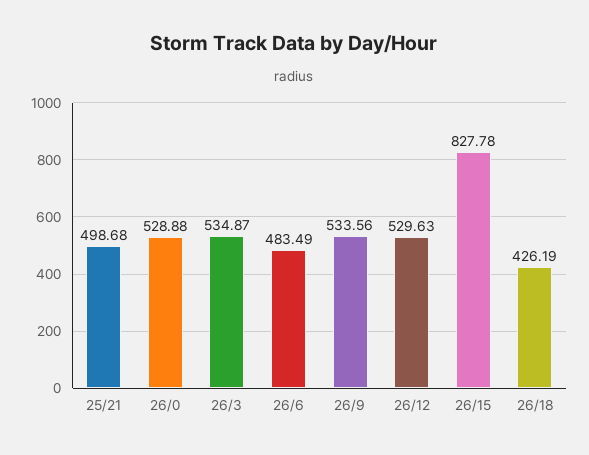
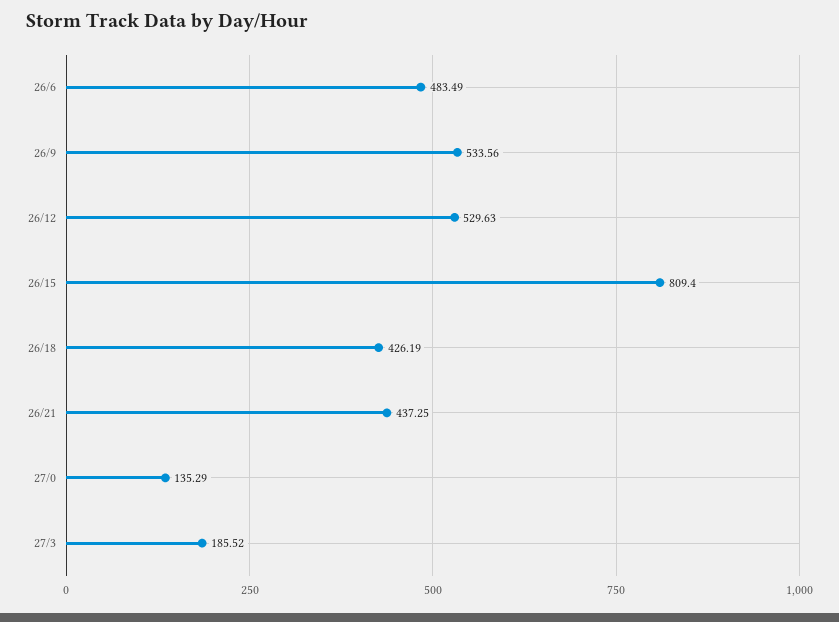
25/21: 498.68 -> none
26/0: 528.88 -> none
26/3: 534.87 -> none
26/15: 827.78 -> 809.4
26/21: none -> 437.25
27/0: none -> 135.29
27/3: none -> 185.52

